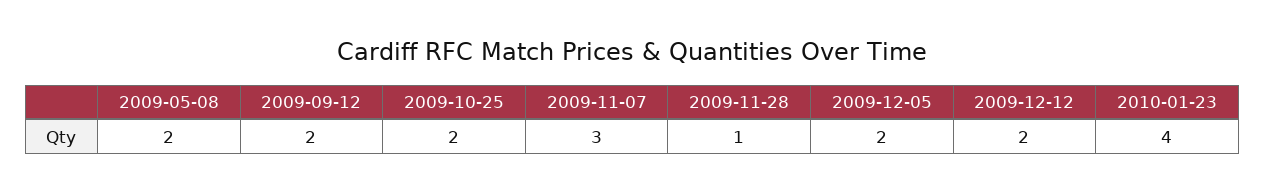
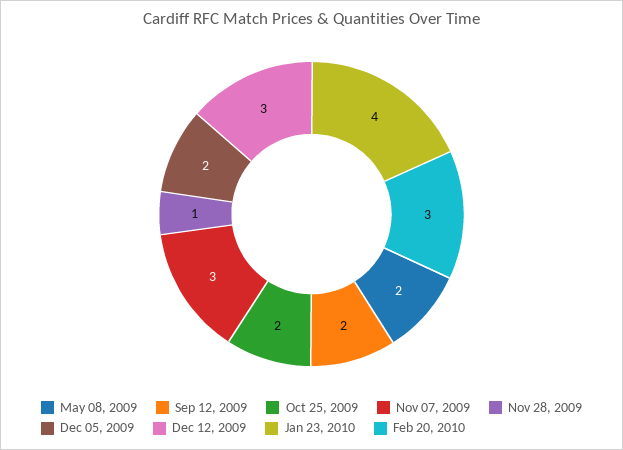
2009-12-12: 2 -> 3
Feb 20, 2010: none -> 3

